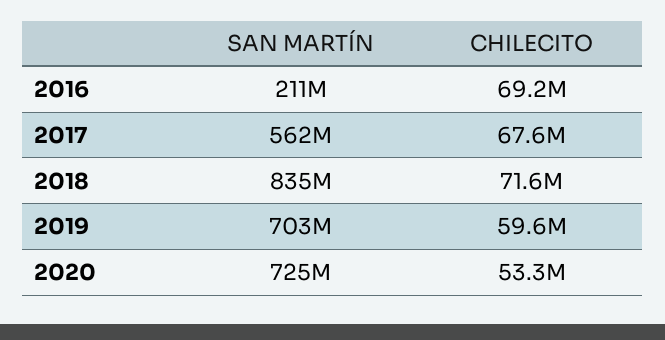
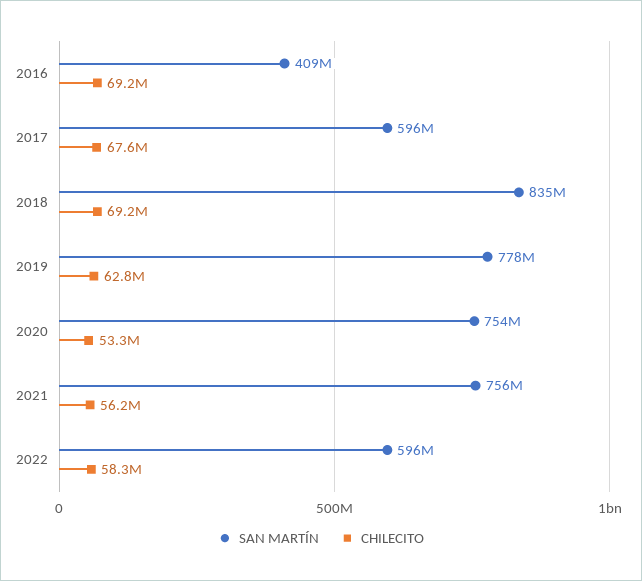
SAN MARTÍN, 2016: 211000000 -> 409000000
SAN MARTÍN, 2017: 562000000 -> 596000000
CHILECITO, 2018: 71600000 -> 69200000
SAN MARTÍN, 2019: 703000000 -> 778000000
CHILECITO, 2019: 59600000 -> 62800000
SAN MARTÍN, 2020: 725000000 -> 754000000
SAN MARTÍN, 2021: none -> 756000000
CHILECITO, 2021: none -> 56200000
SAN MARTÍN, 2022: none -> 596000000
CHILECITO, 2022: none -> 58300000

